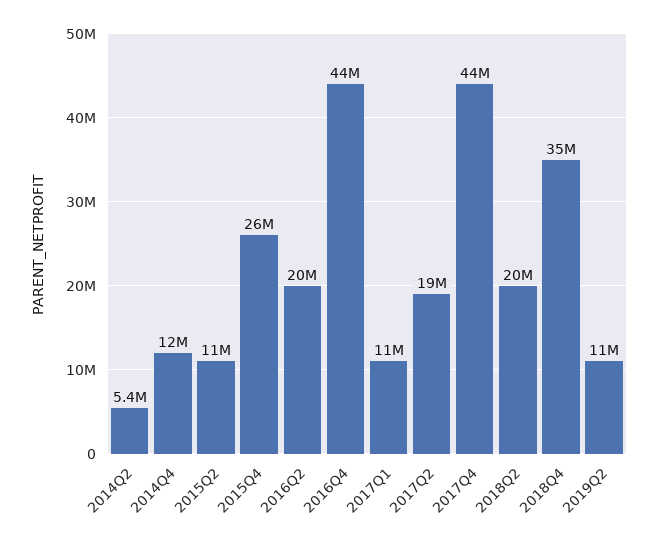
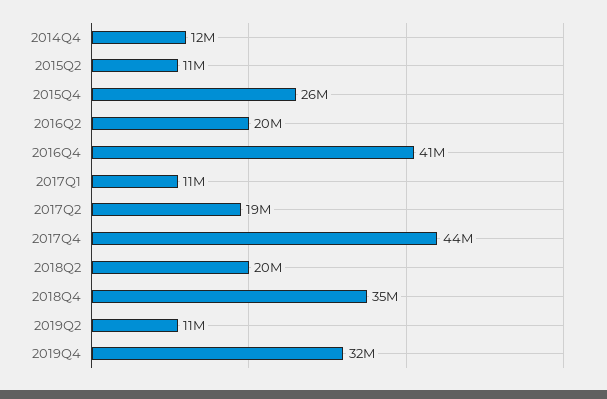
2014Q2: 5400000 -> none
2016Q4: 44000000 -> 41000000
2019Q4: none -> 32000000

